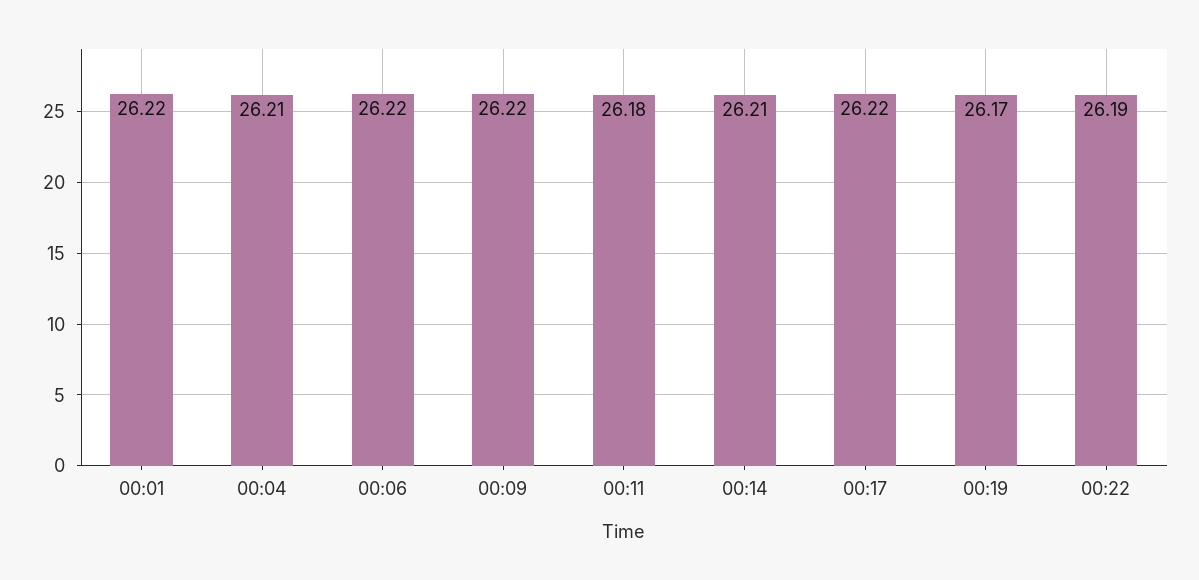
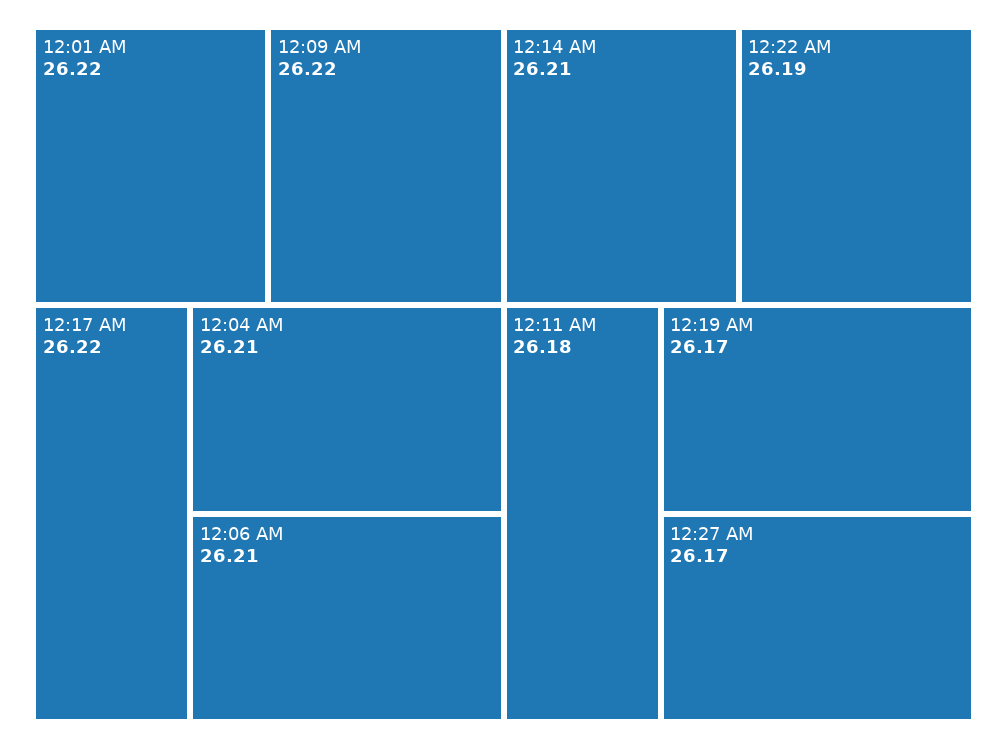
00:06: 26.22 -> 26.21
12:27 AM: none -> 26.17

